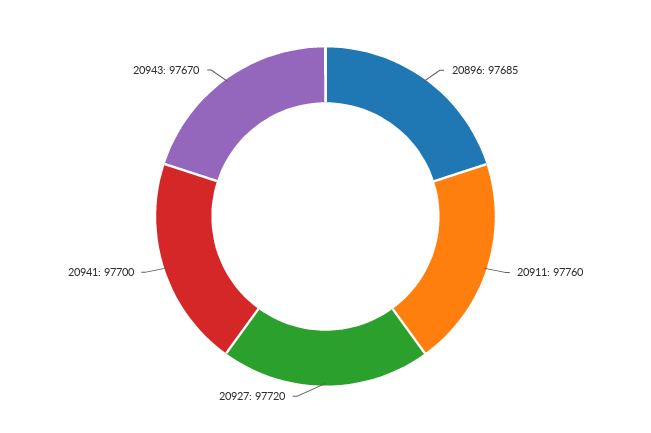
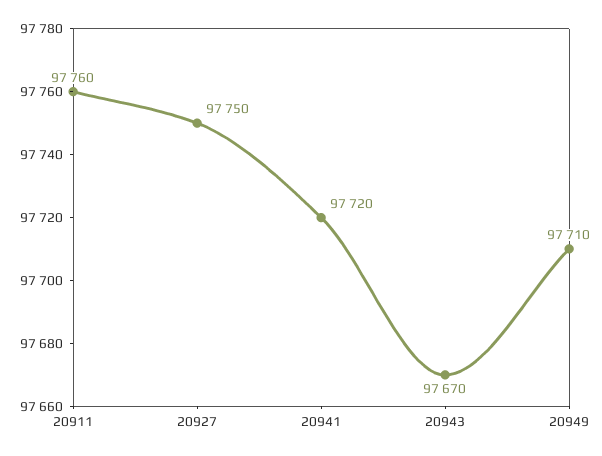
20896: 97685 -> none
20927: 97720 -> 97750
20941: 97700 -> 97720
20949: none -> 97710

